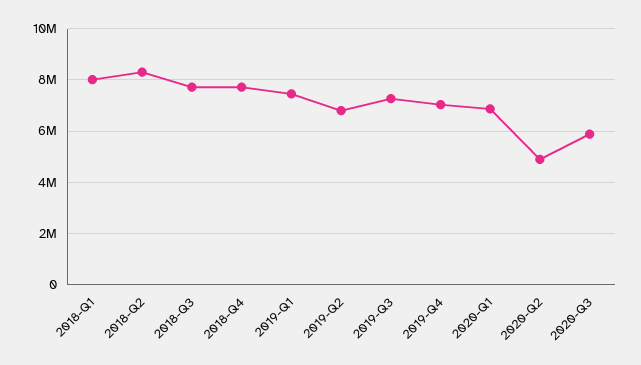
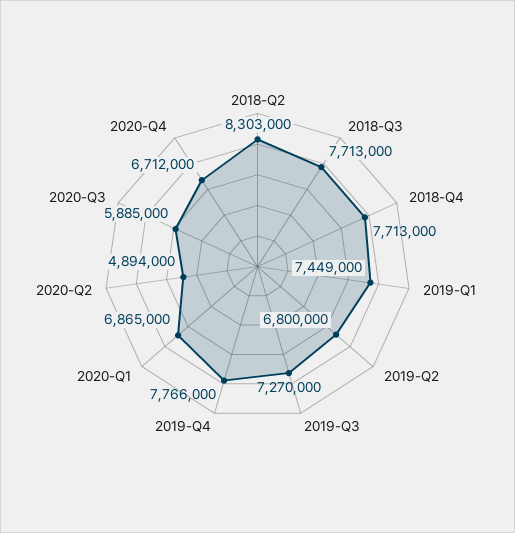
2018-Q1: 8000000 -> none
2019-Q4: 7000000 -> 7766000
2020-Q4: none -> 6712000

